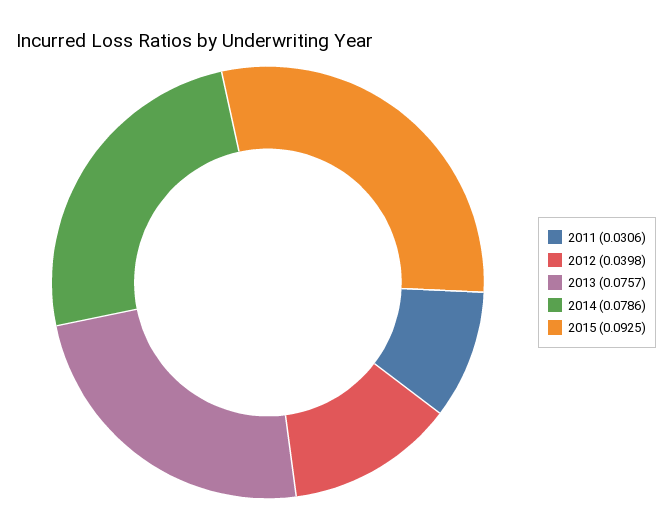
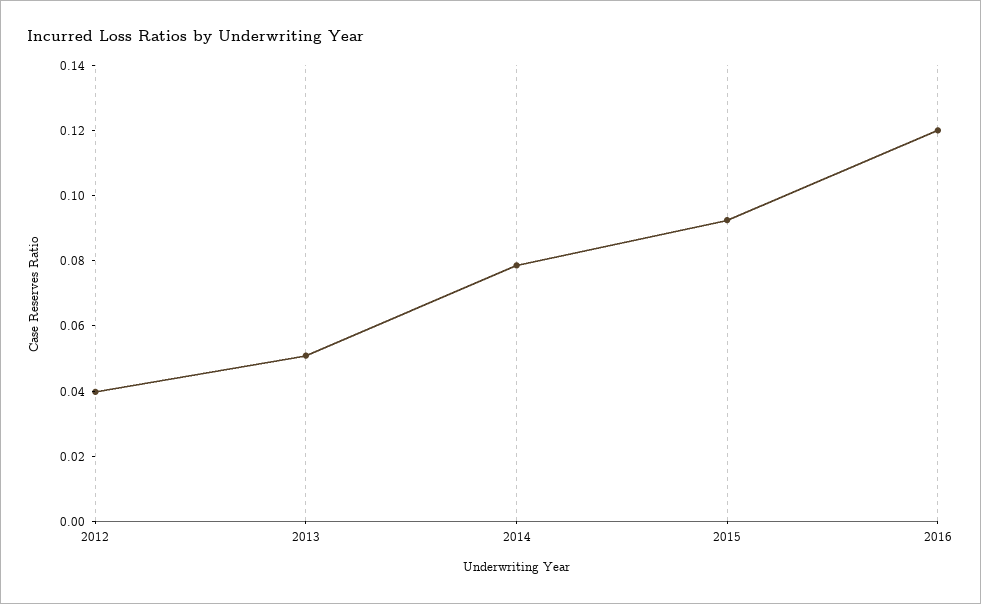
2011: 0.0306 -> none
2013: 0.0757 -> 0.05
2016: none -> 0.12

